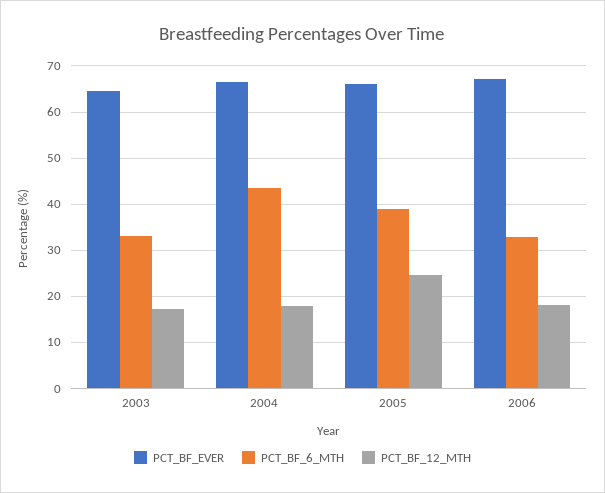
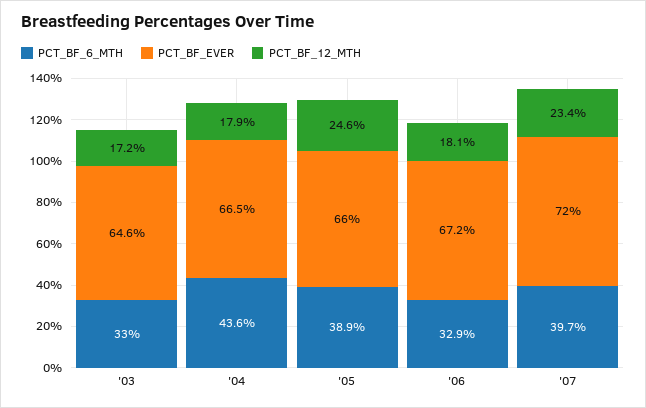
PCT_BF_6_MTH, '07: none -> 39.7
PCT_BF_EVER, '07: none -> 72
PCT_BF_12_MTH, '07: none -> 23.4

